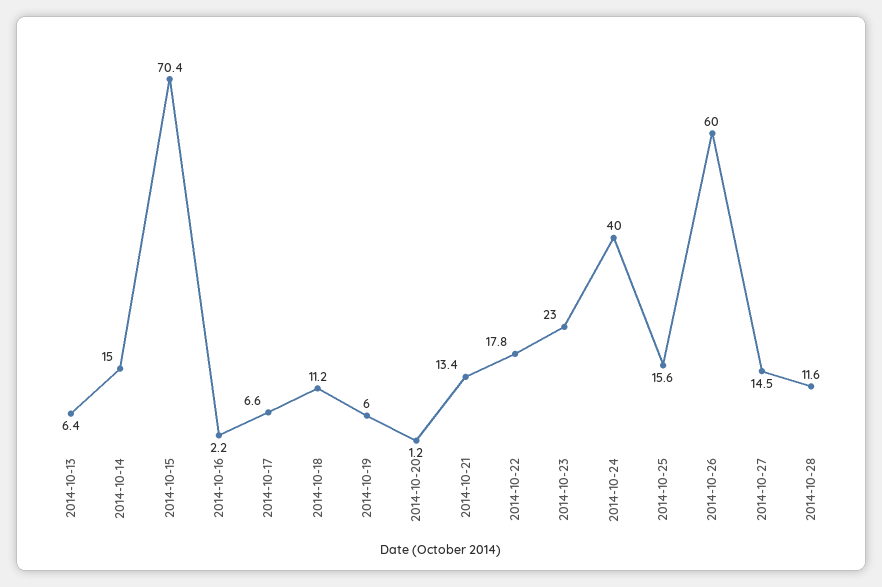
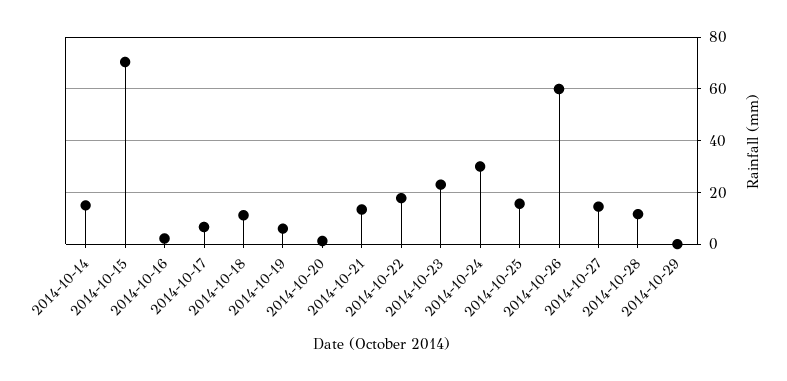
2014-10-13: 6.4 -> none
2014-10-24: 40 -> 30
2014-10-29: none -> 0

